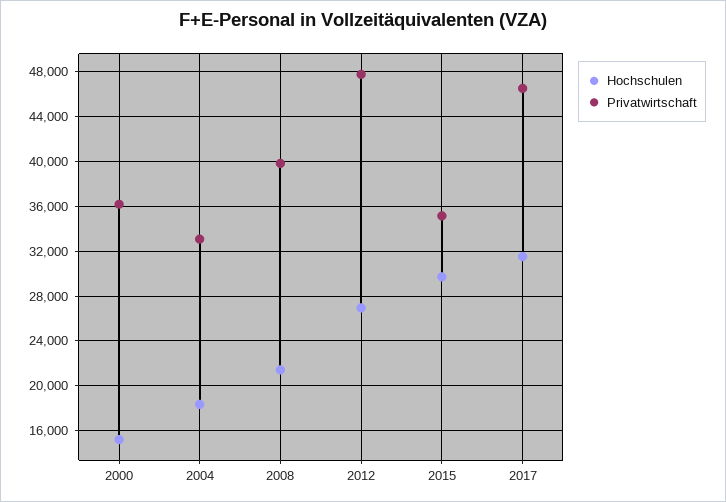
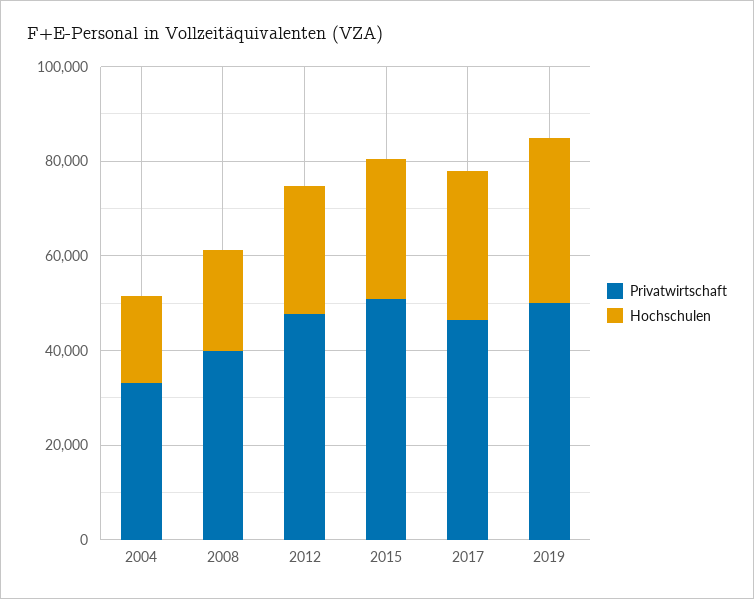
Hochschulen, 2000: 15000 -> none
Privatwirtschaft, 2000: 36000 -> none
Privatwirtschaft, 2015: 35000 -> 50000
Privatwirtschaft, 2019: none -> 50000
Hochschulen, 2019: none -> 35000

